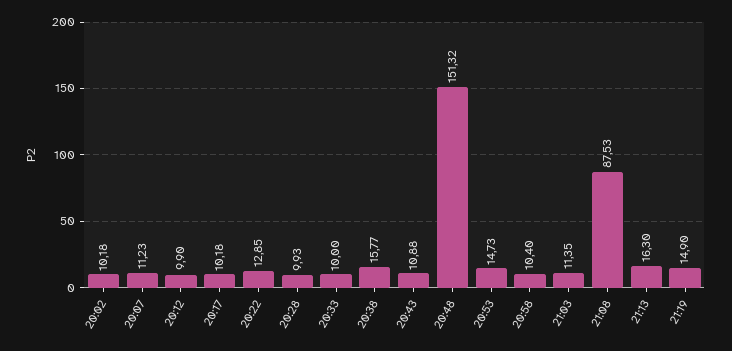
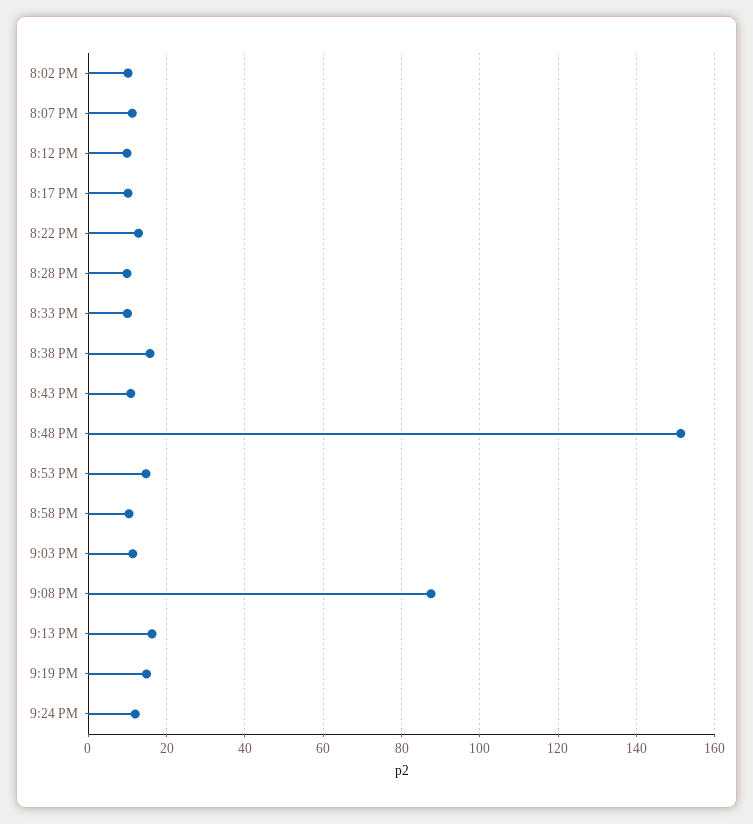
9:24 PM: none -> 12

